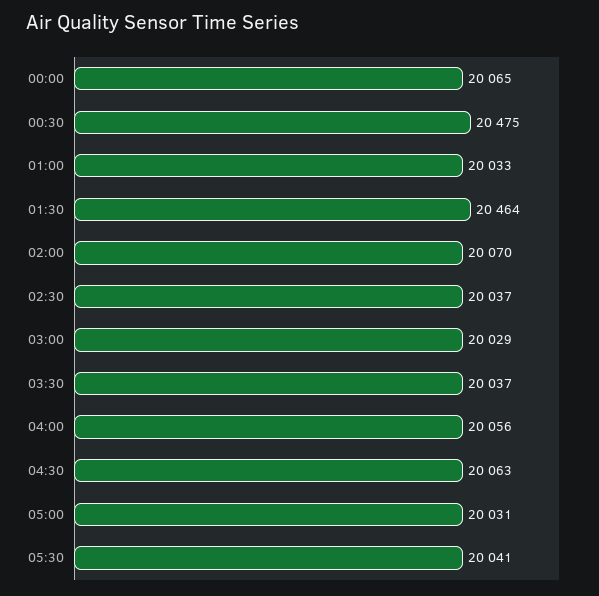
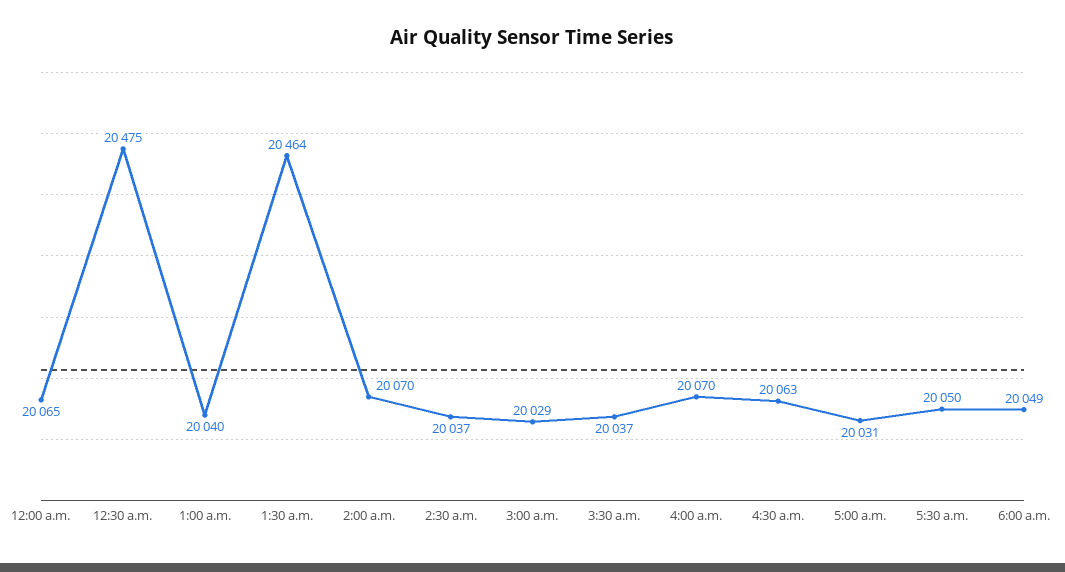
01:00: 20033 -> 20040
04:00: 20056 -> 20070
05:30: 20041 -> 20050
6:00 a.m.: none -> 20049

